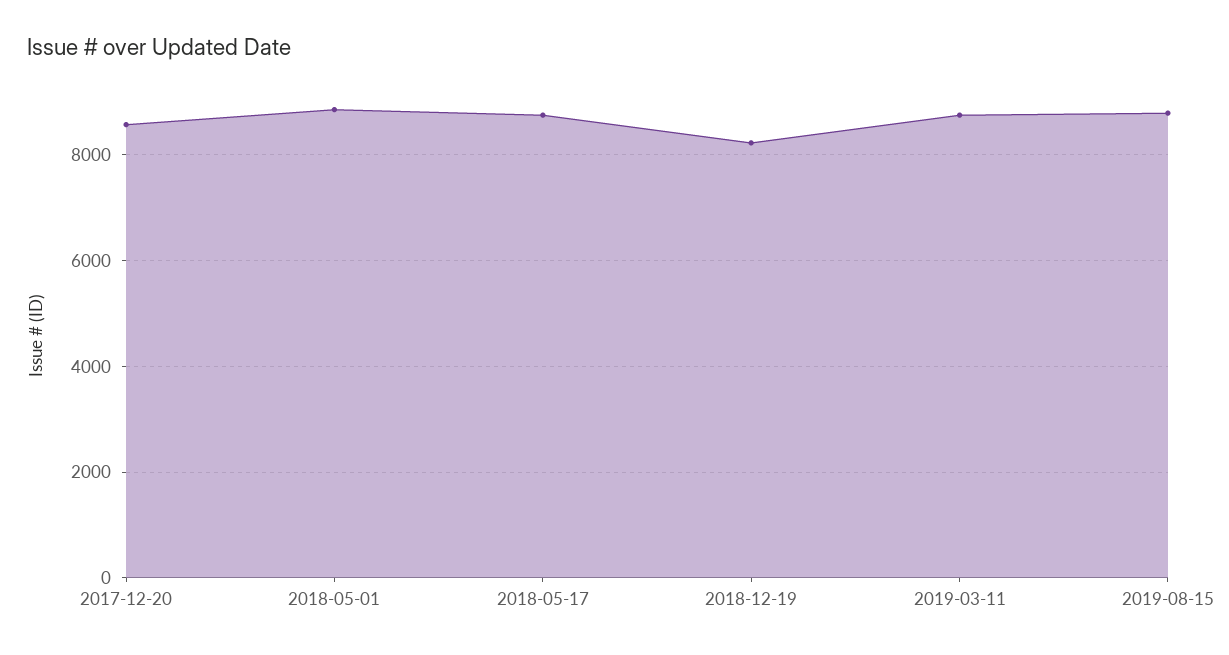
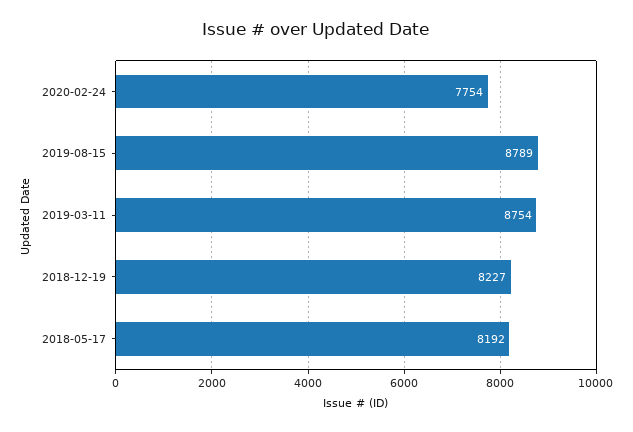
2017-12-20: 8600 -> none
2018-05-01: 8800 -> none
2018-05-17: 8800 -> 8192
2020-02-24: none -> 7754

